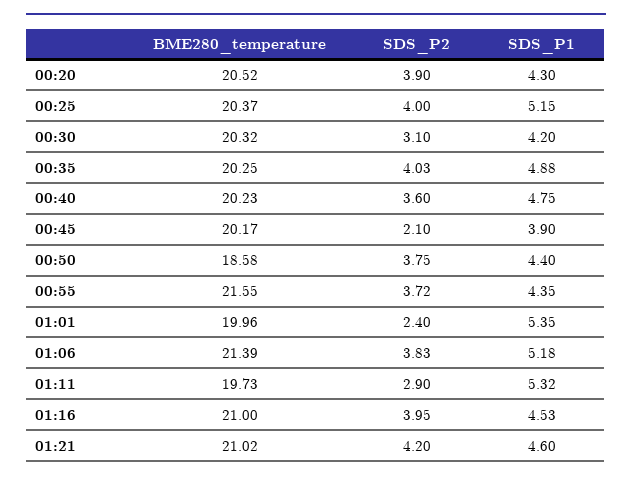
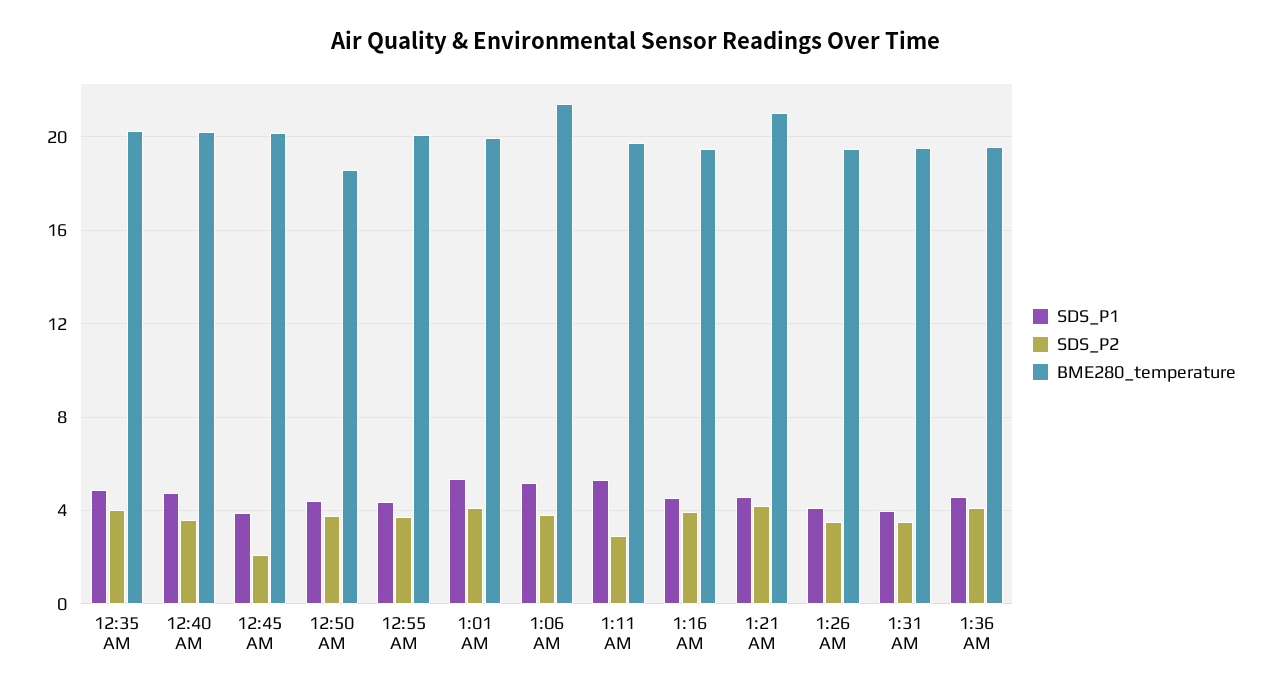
BME280_temperature, 00:20: 20.52 -> none
SDS_P2, 00:20: 3.9 -> none
SDS_P1, 00:20: 4.3 -> none
BME280_temperature, 00:25: 20.37 -> none
SDS_P2, 00:25: 4 -> none
SDS_P1, 00:25: 5.15 -> none
BME280_temperature, 00:30: 20.32 -> none
SDS_P2, 00:30: 3.1 -> none
SDS_P1, 00:30: 4.2 -> none
BME280_temperature, 00:55: 21.55 -> 20
SDS_P2, 01:01: 2.4 -> 4
BME280_temperature, 01:16: 21 -> 19.5
SDS_P1, 1:26 AM: none -> 4
SDS_P2, 1:26 AM: none -> 3.5
BME280_temperature, 1:26 AM: none -> 19.5
SDS_P1, 1:31 AM: none -> 4
SDS_P2, 1:31 AM: none -> 3.5
BME280_temperature, 1:31 AM: none -> 19.5
SDS_P1, 1:36 AM: none -> 4.5
SDS_P2, 1:36 AM: none -> 4
BME280_temperature, 1:36 AM: none -> 19.5

